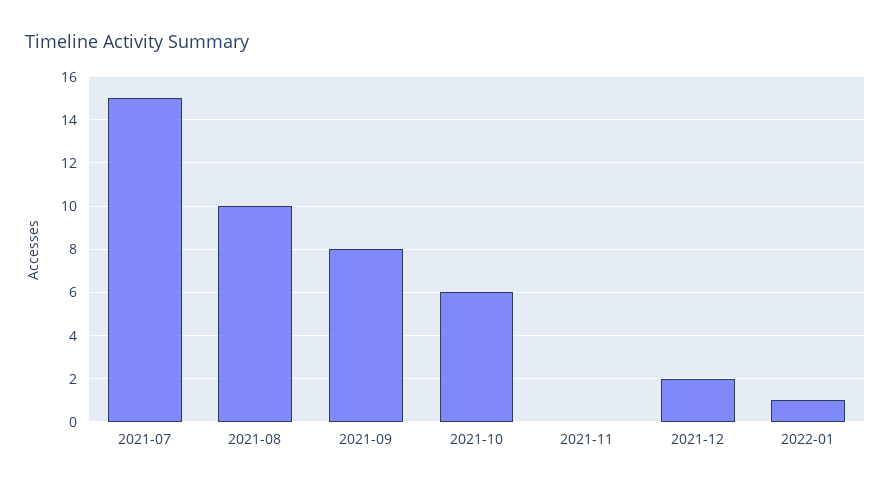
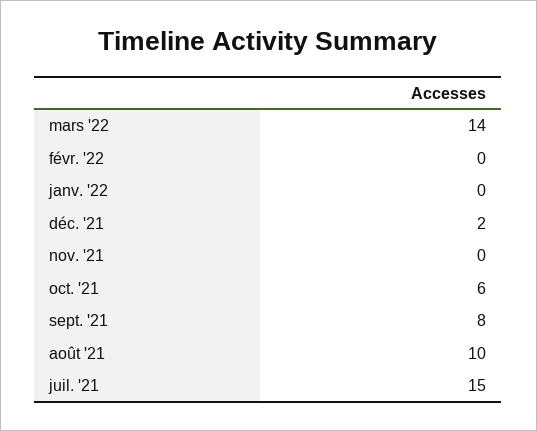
2022-01: 1 -> 0
mars '22: none -> 14
févr. '22: none -> 0

